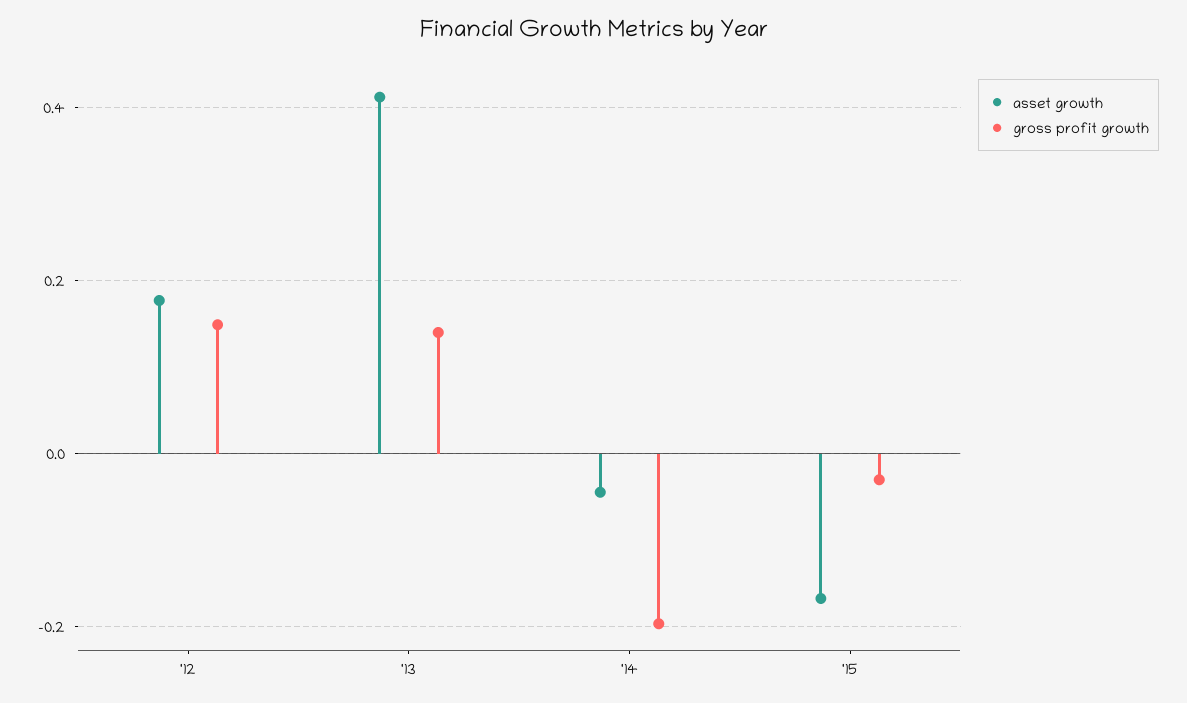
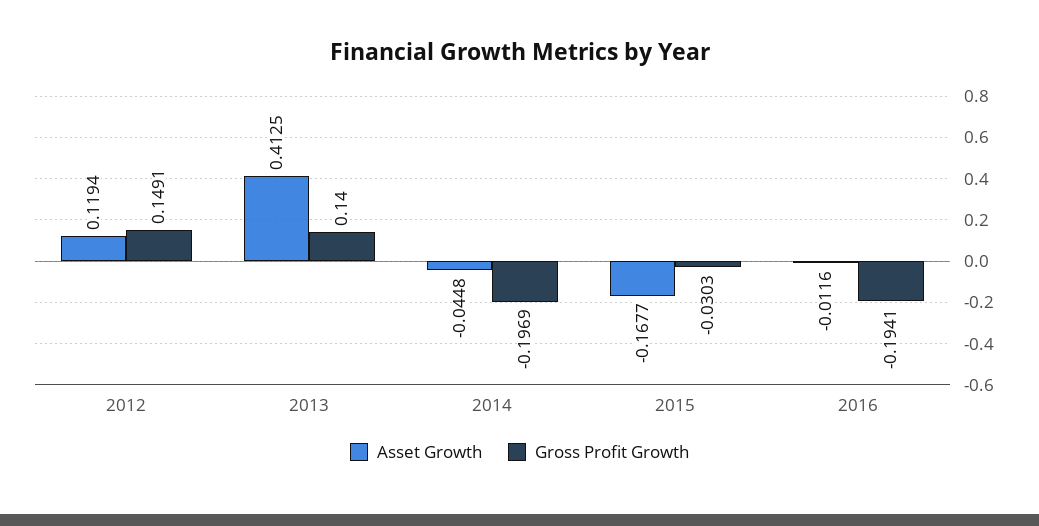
asset growth, '12: 0.18 -> 0.1194
asset growth, 2016: none -> -0.0116
gross profit growth, 2016: none -> -0.1941

